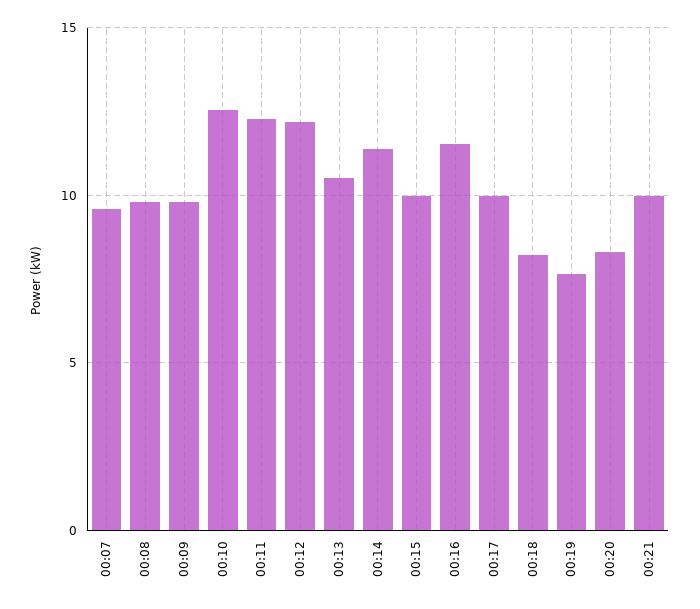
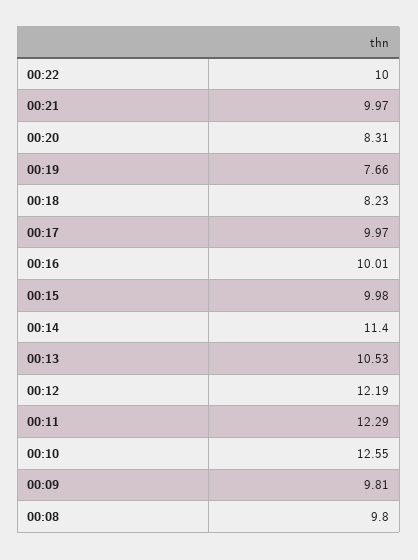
00:07: 9.5 -> none
00:16: 11.5 -> 10.01
00:22: none -> 10

